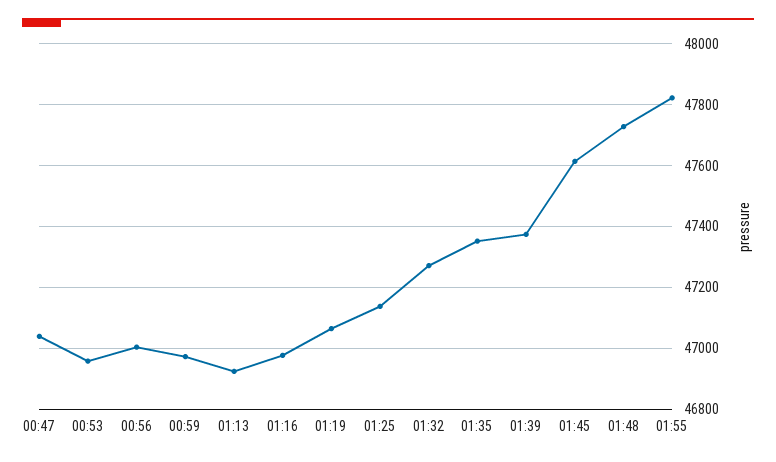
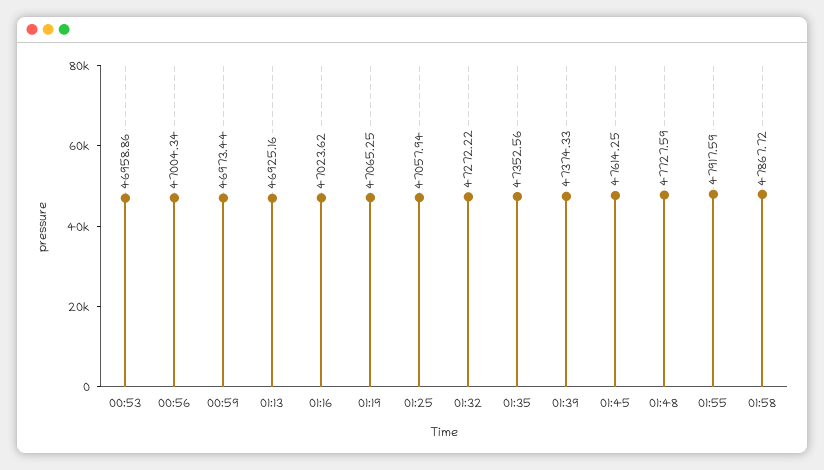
00:47: 47040 -> none
01:16: 46980 -> 47023.62
01:25: 47140 -> 47057.94
01:55: 47820 -> 47917.59
01:58: none -> 47867.72

